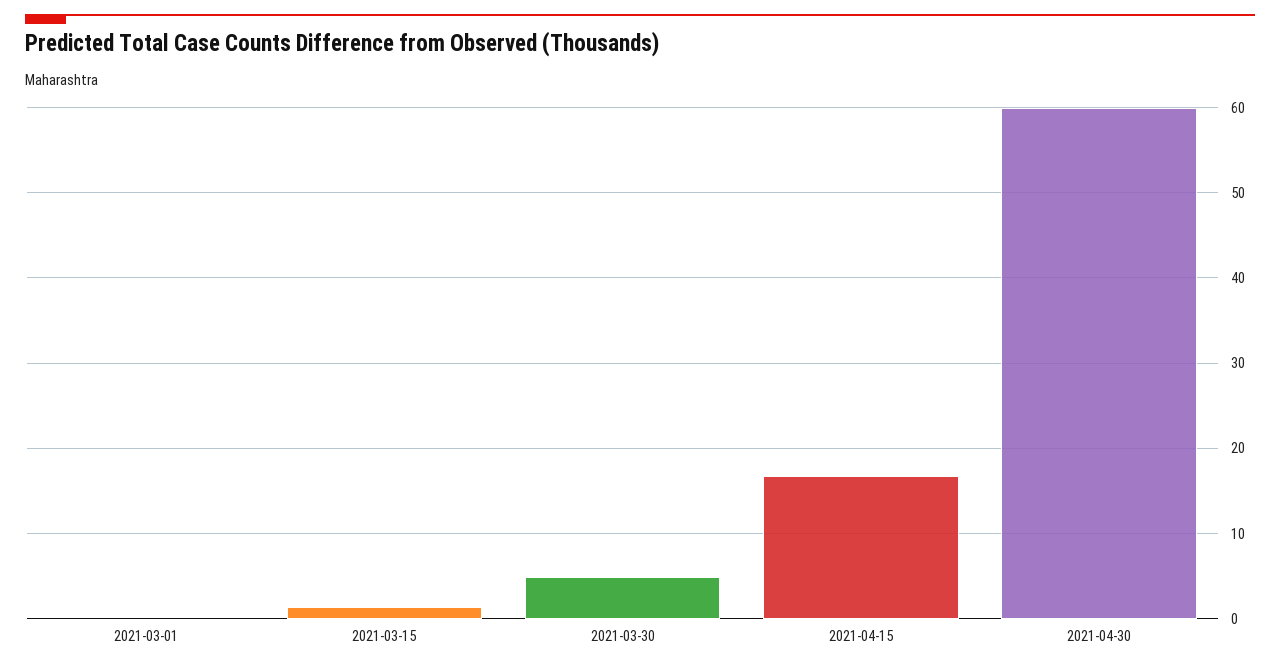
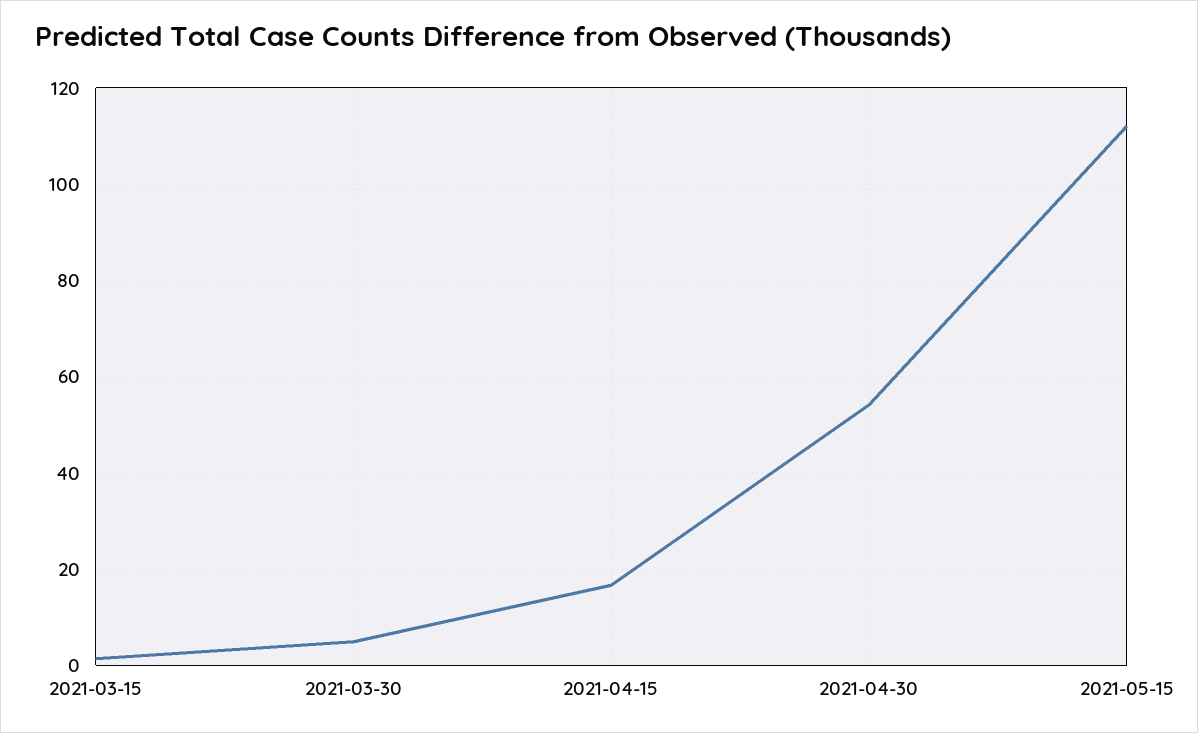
2021-03-01: 0 -> none
2021-04-30: 60 -> 54
2021-05-15: none -> 112

